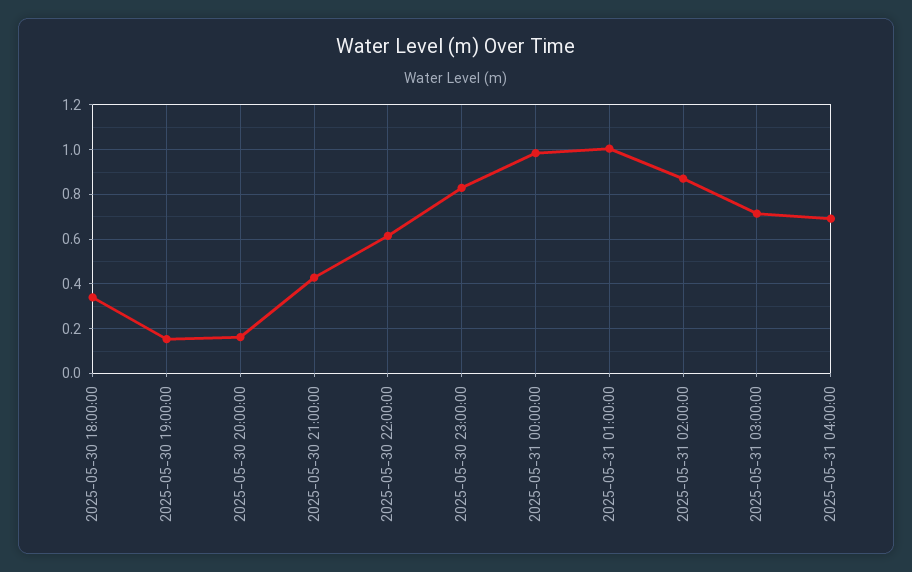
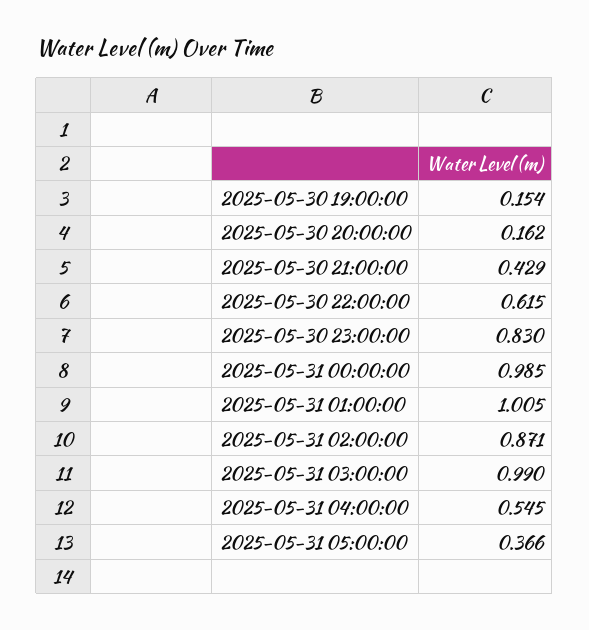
2025-05-30 18:00:00: 0.35 -> none
2025-05-31 03:00:00: 0.7 -> 0.99
2025-05-31 04:00:00: 0.7 -> 0.545
2025-05-31 05:00:00: none -> 0.366

